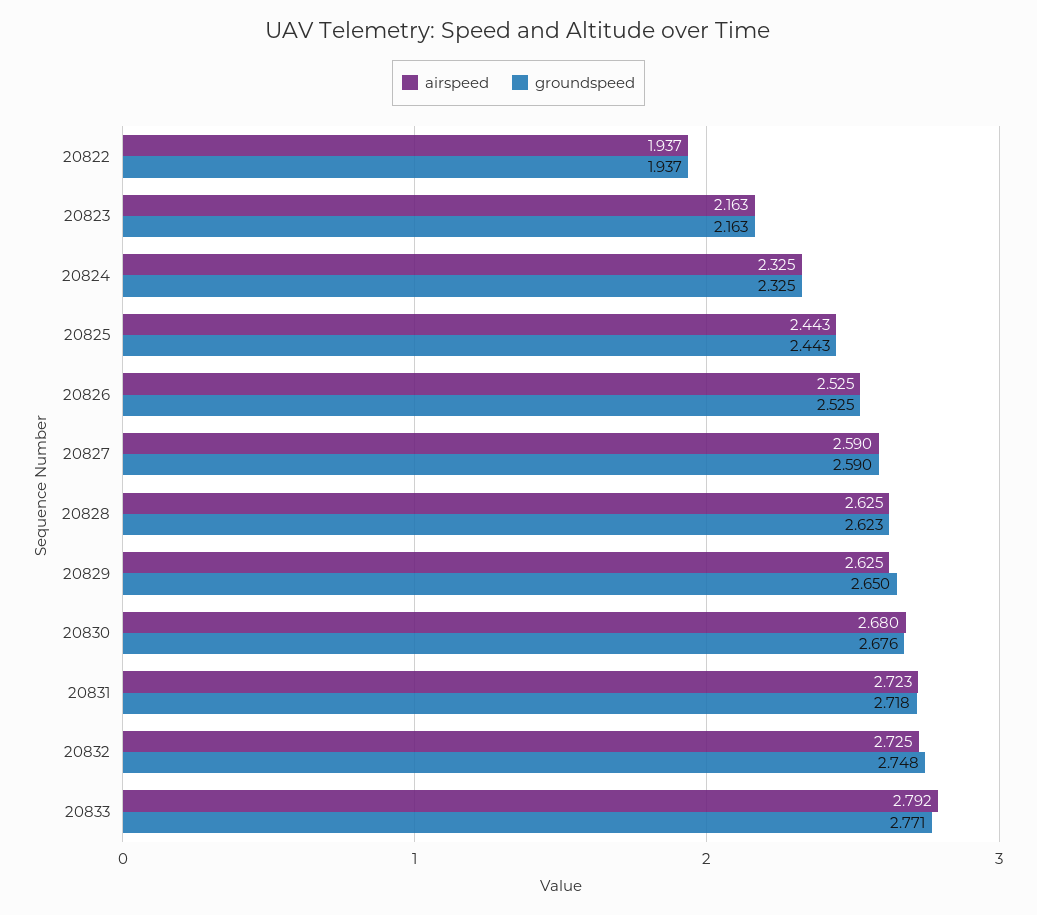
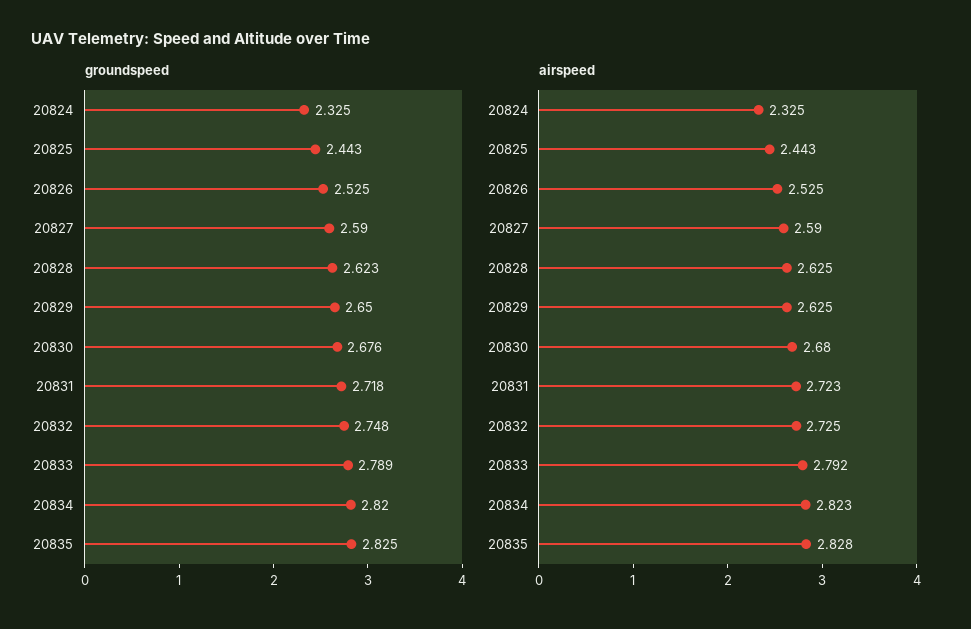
airspeed, 20822: 1.937 -> none
groundspeed, 20822: 1.937 -> none
airspeed, 20823: 2.163 -> none
groundspeed, 20823: 2.163 -> none
groundspeed, 20833: 2.771 -> 2.789
groundspeed, 20834: none -> 2.82
groundspeed, 20835: none -> 2.825
airspeed, 20834: none -> 2.823
airspeed, 20835: none -> 2.828

